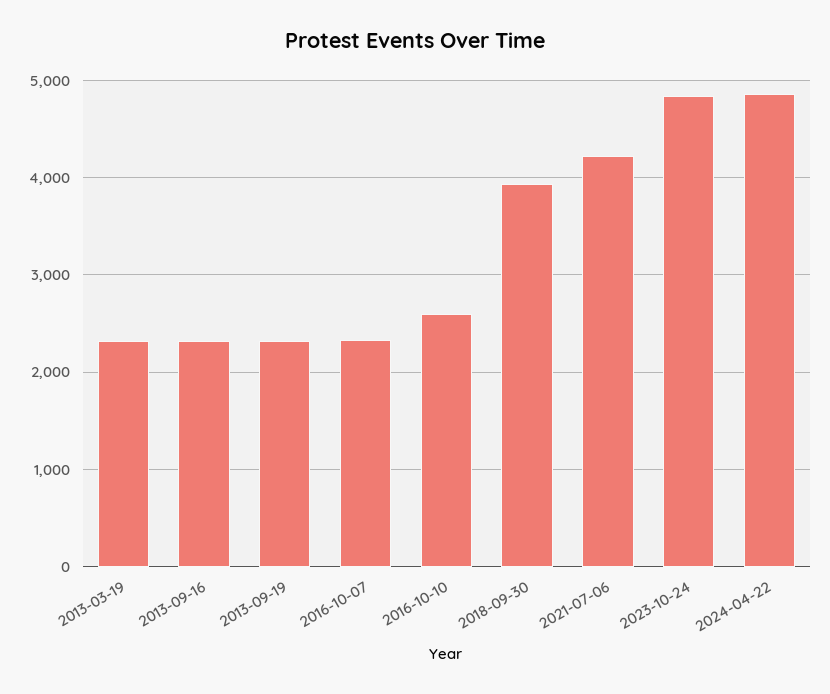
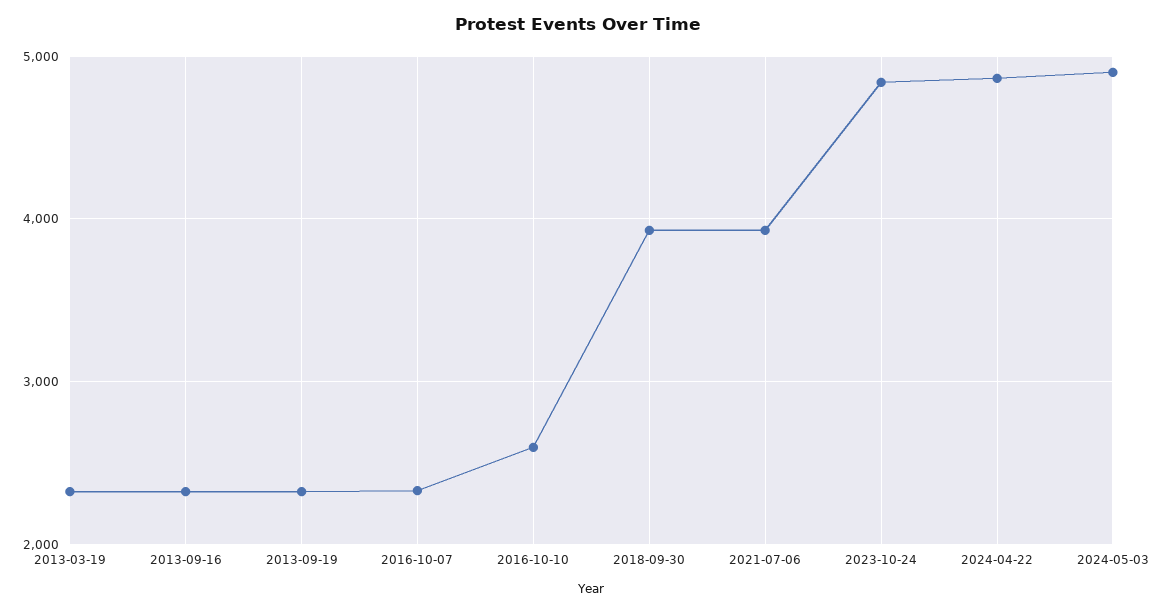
2021-07-06: 4200 -> 3900
2024-05-03: none -> 4900

